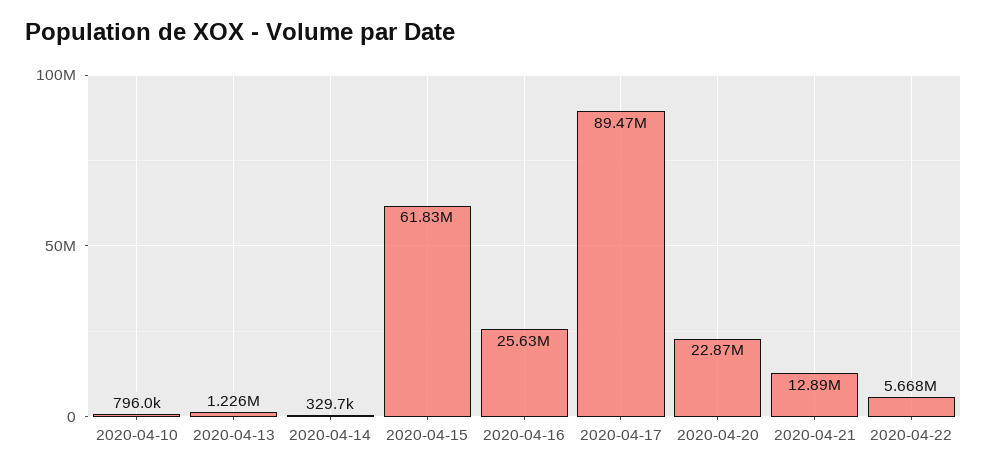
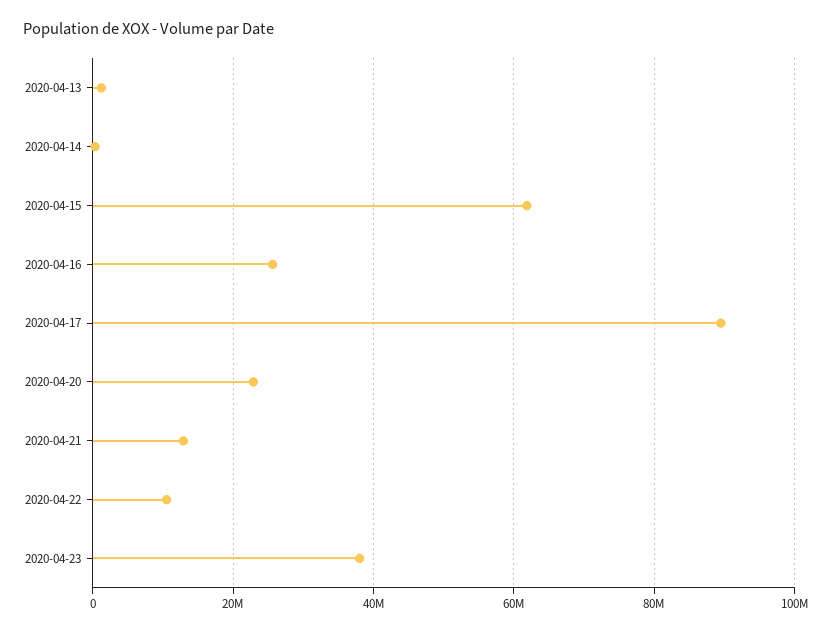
2020-04-10: 796000 -> none
2020-04-22: 5668000 -> 10000000
2020-04-23: none -> 38000000

